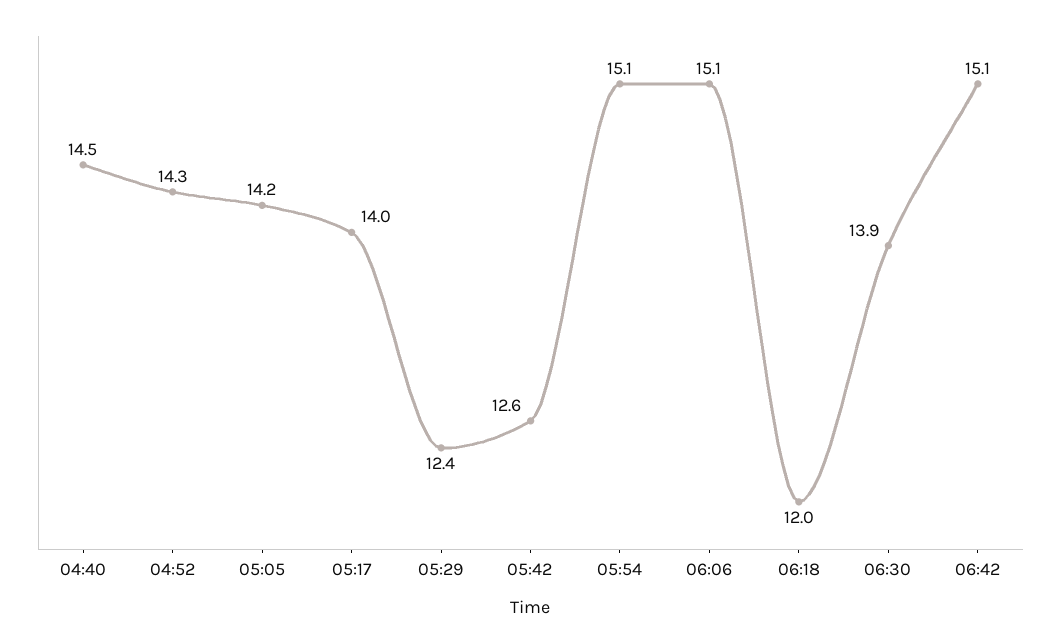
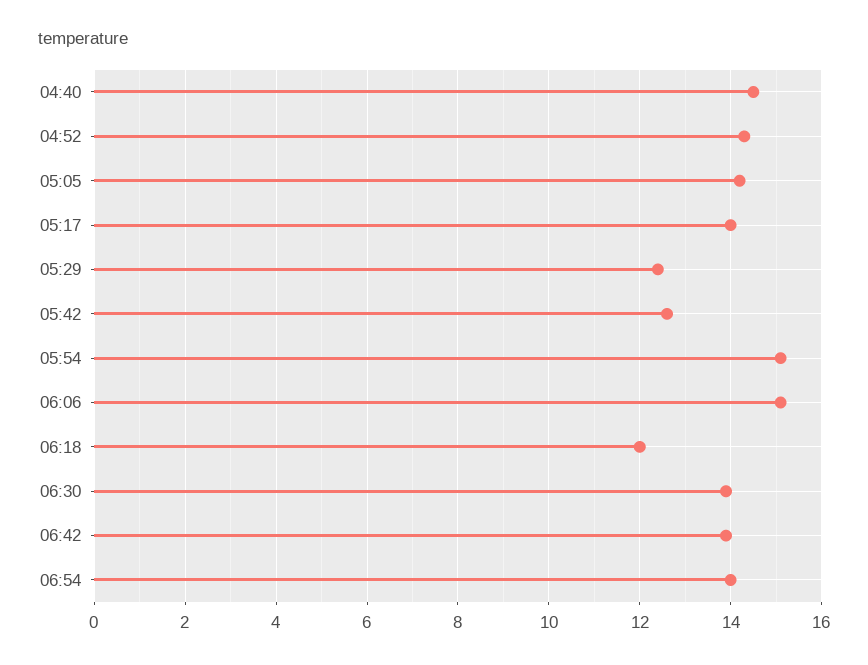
06:42: 15.1 -> 14
06:54: none -> 14

